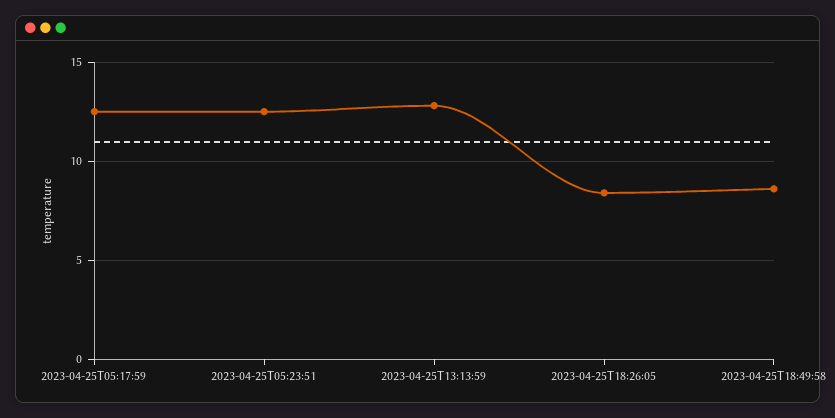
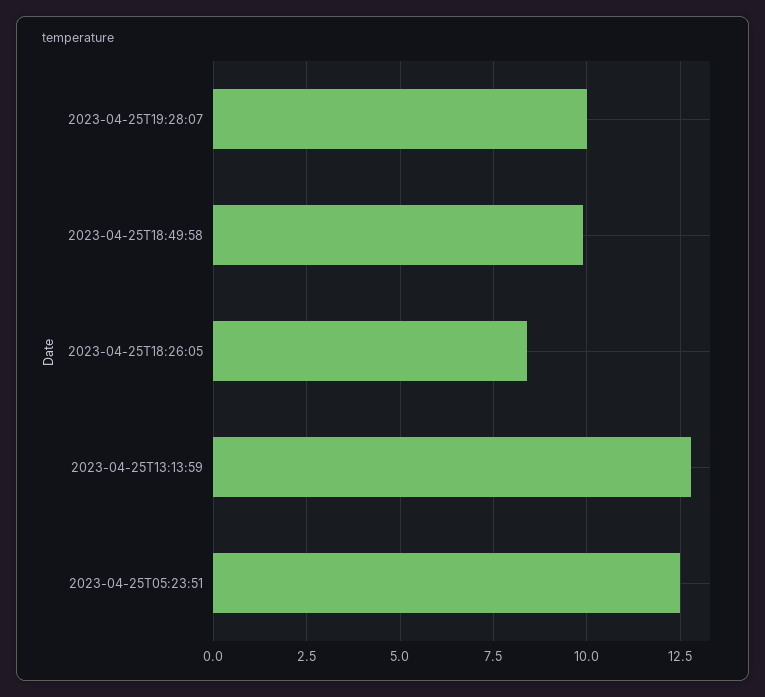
2023-04-25T05:17:59: 12.5 -> none
2023-04-25T18:49:58: 8.5 -> 10
2023-04-25T19:28:07: none -> 10

